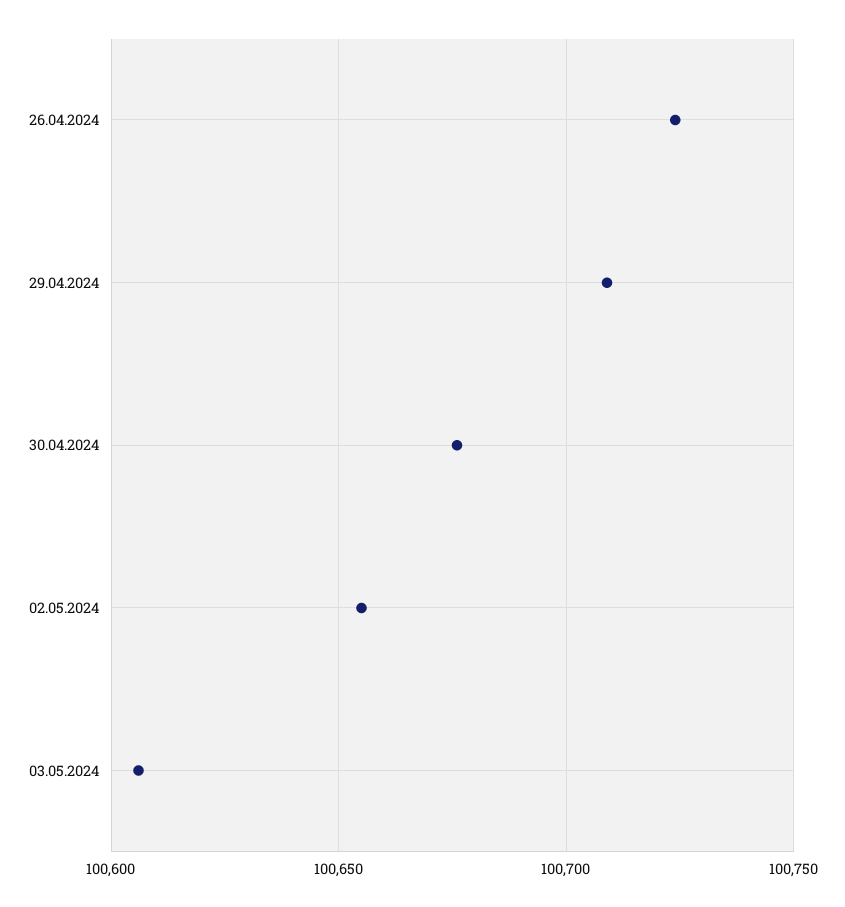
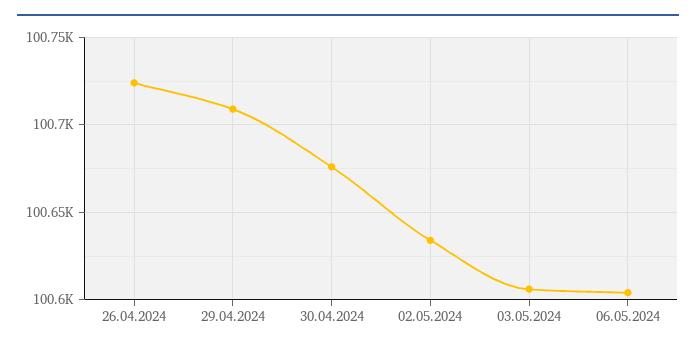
02.05.2024: 100655 -> 100635
06.05.2024: none -> 100605

